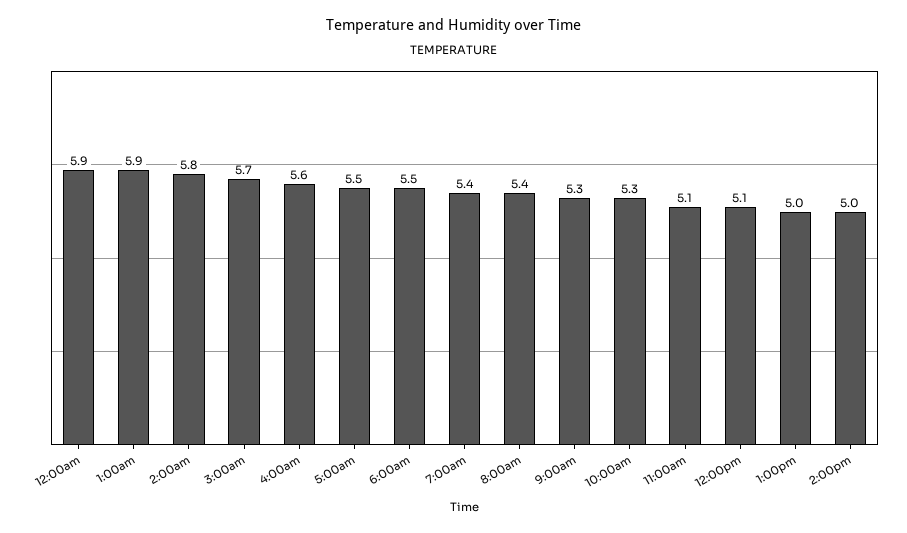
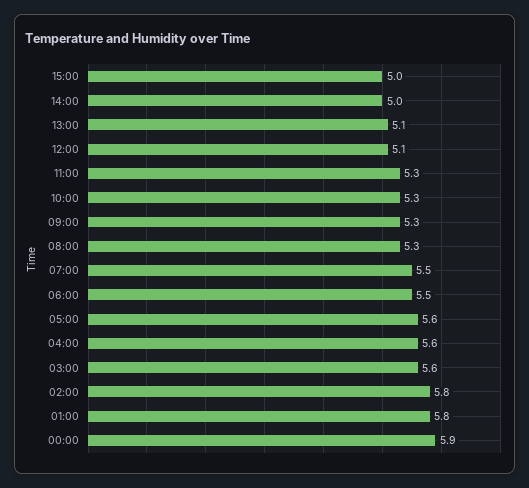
1:00am: 5.9 -> 5.8
3:00am: 5.7 -> 5.6
5:00am: 5.5 -> 5.6
7:00am: 5.4 -> 5.5
8:00am: 5.4 -> 5.3
11:00am: 5.1 -> 5.3
1:00pm: 5 -> 5.1
15:00: none -> 5

